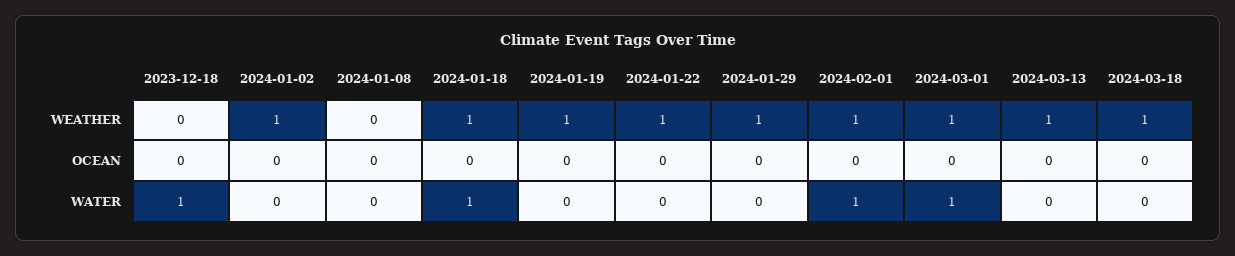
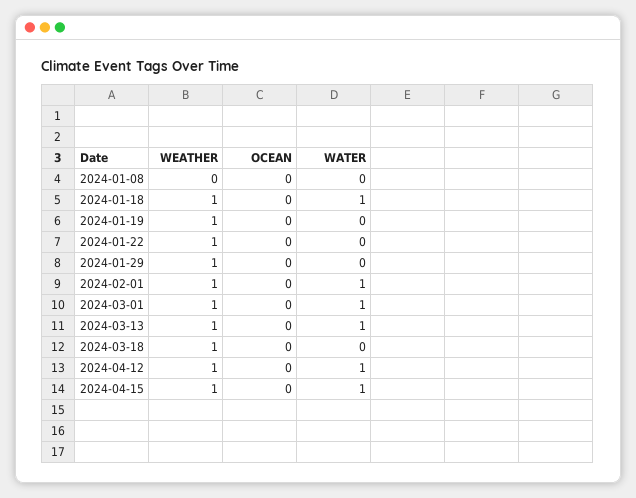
2023-12-18, WEATHER: 0 -> none
2024-01-02, WEATHER: 1 -> none
2023-12-18, OCEAN: 0 -> none
2024-01-02, OCEAN: 0 -> none
2023-12-18, WATER: 1 -> none
2024-01-02, WATER: 0 -> none
2024-03-13, WATER: 0 -> 1
2024-04-12, WEATHER: none -> 1
2024-04-12, OCEAN: none -> 0
2024-04-12, WATER: none -> 1
2024-04-15, WEATHER: none -> 1
2024-04-15, OCEAN: none -> 0
2024-04-15, WATER: none -> 1

